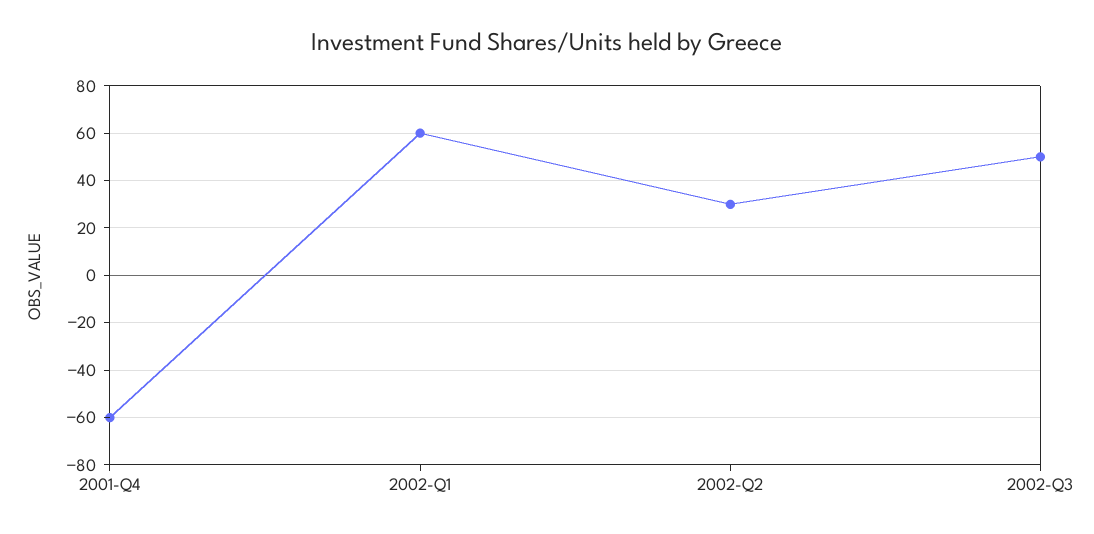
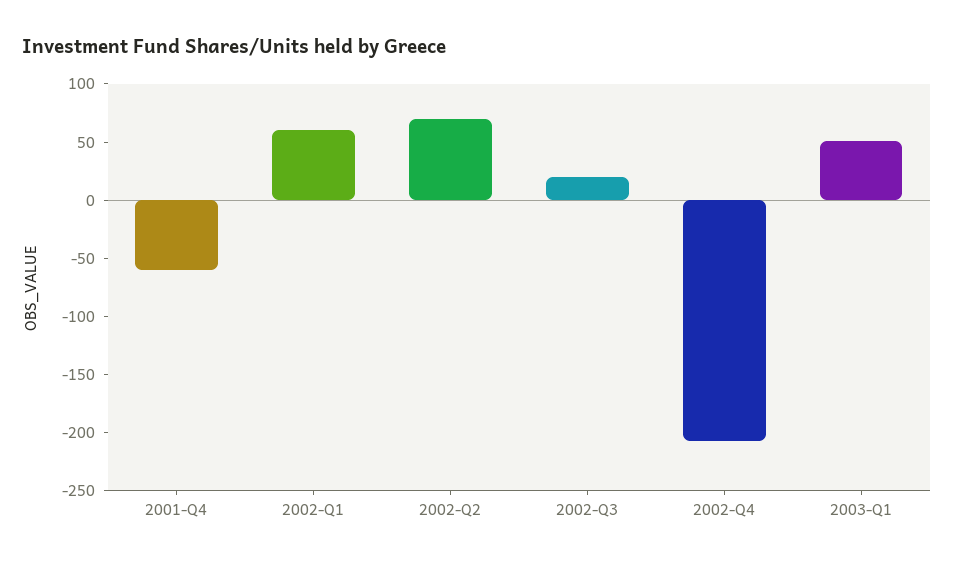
2002-Q2: 30 -> 70
2002-Q3: 50 -> 20
2002-Q4: none -> -210
2003-Q1: none -> 50

